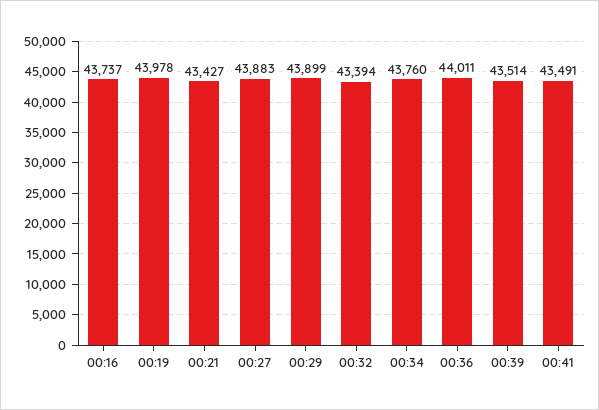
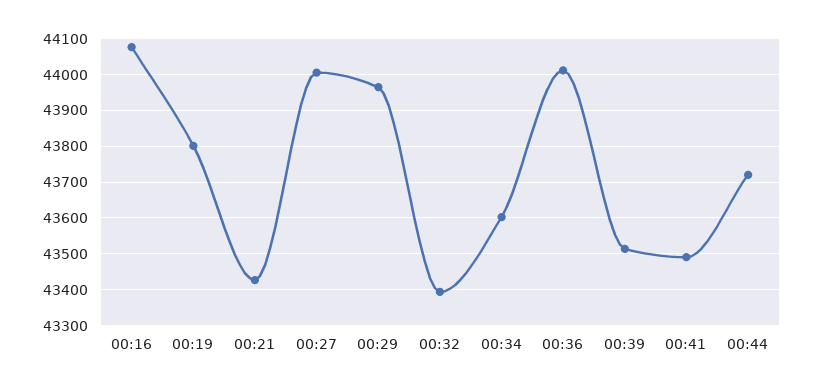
00:16: 43737 -> 44080
00:19: 43978 -> 43800
00:27: 43883 -> 44000
00:29: 43899 -> 43960
00:34: 43760 -> 43600
00:44: none -> 43720

